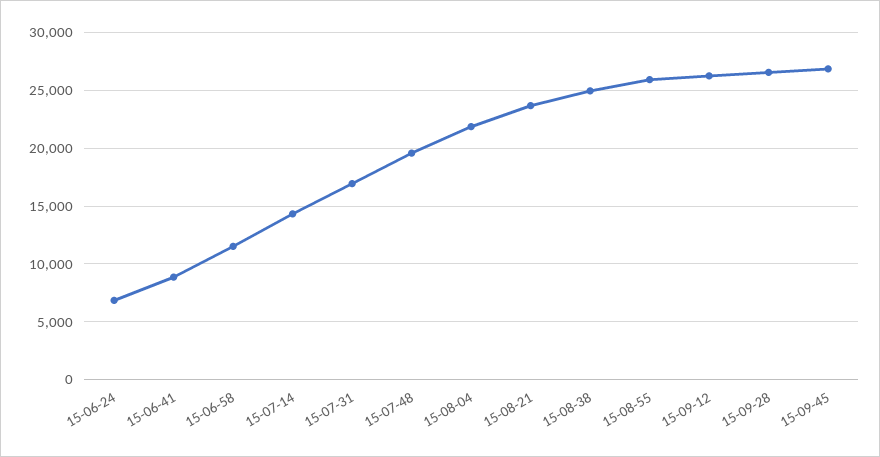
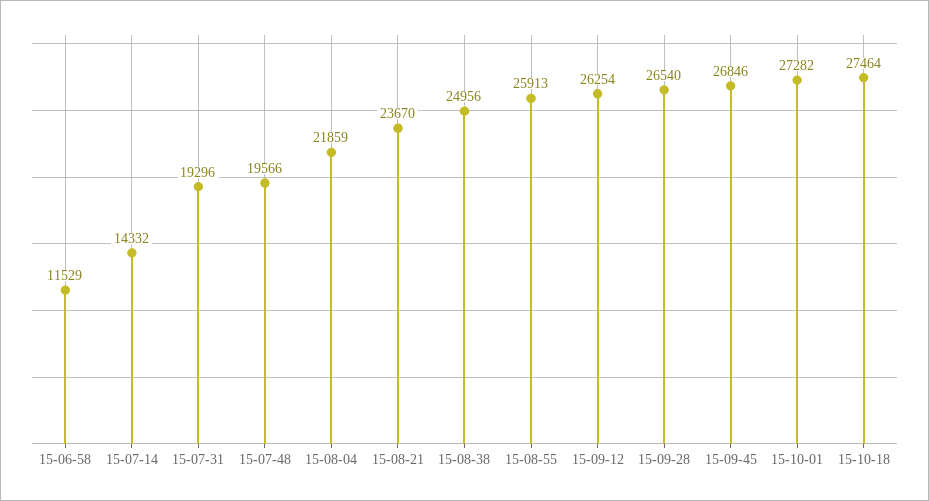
15-06-24: 7000 -> none
15-06-41: 9000 -> none
15-07-31: 17000 -> 19296
15-10-01: none -> 27282
15-10-18: none -> 27464

